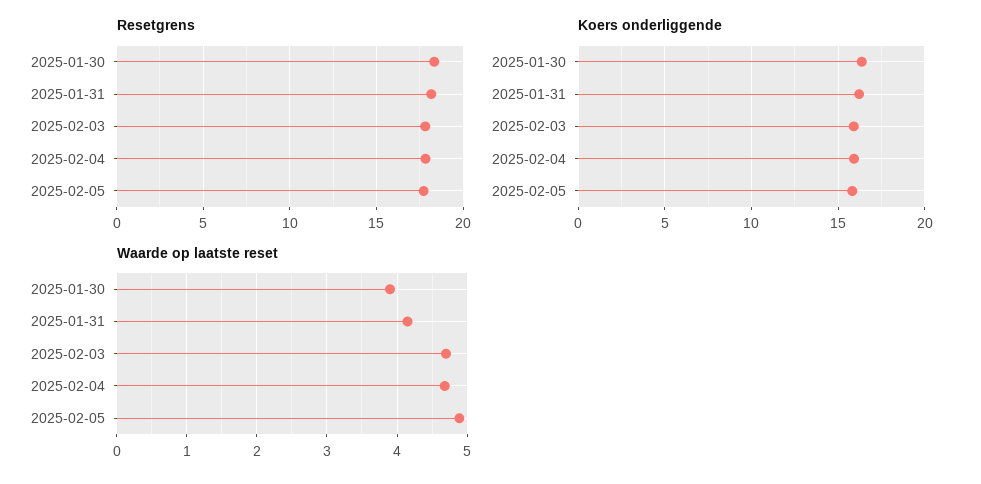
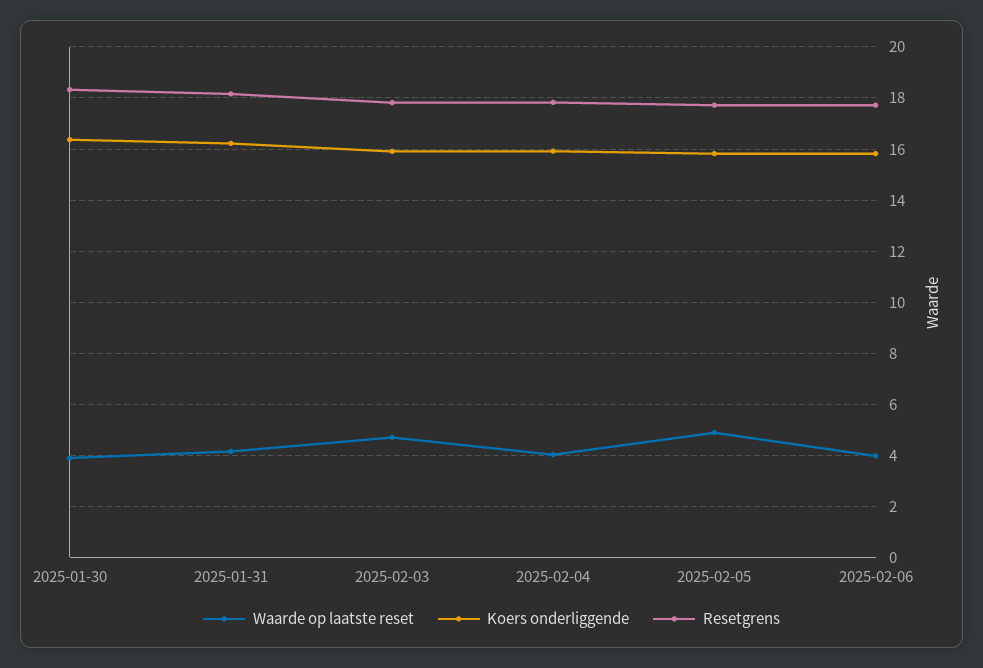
Waarde op laatste reset, 2025-02-04: 4.7 -> 4
Waarde op laatste reset, 2025-02-06: none -> 4
Koers onderliggende, 2025-02-06: none -> 15.75
Resetgrens, 2025-02-06: none -> 17.75

